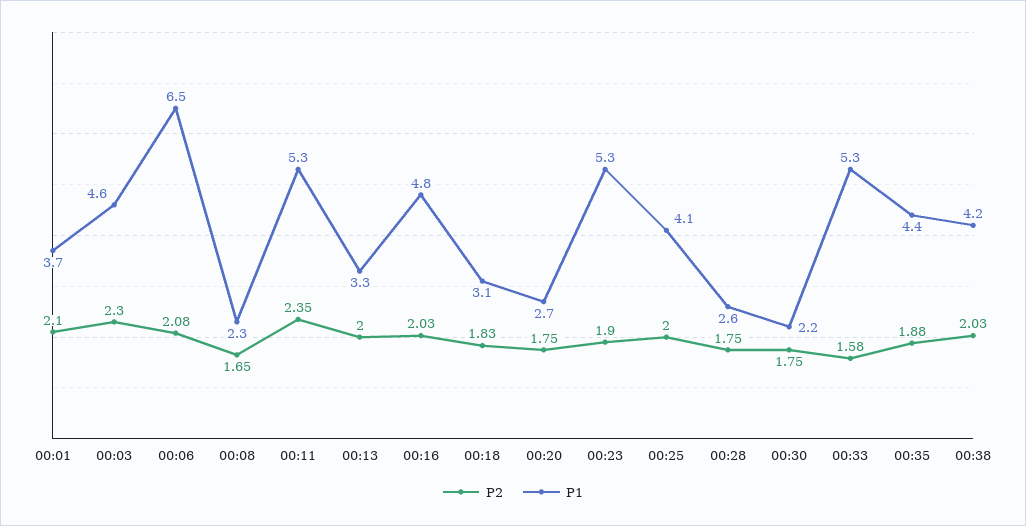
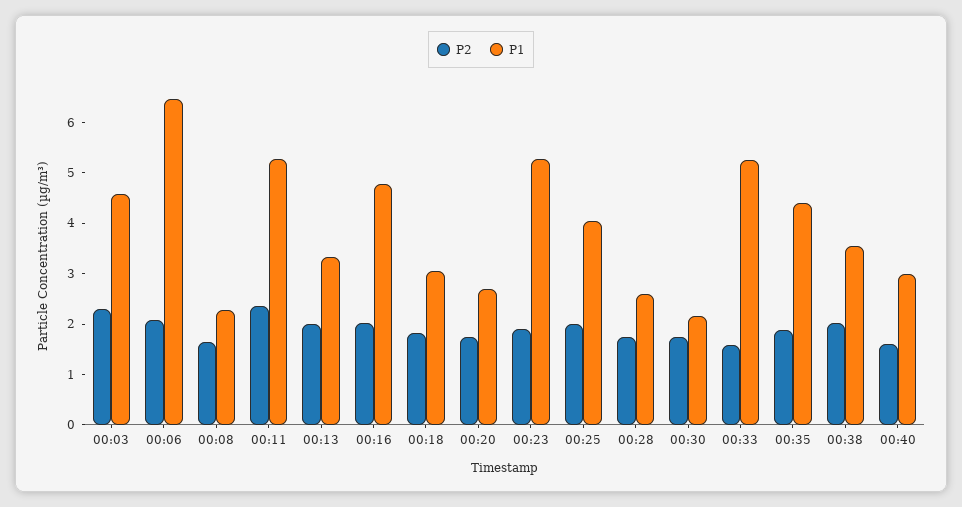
P2, 00:01: 2.1 -> none
P1, 00:01: 3.7 -> none
P1, 00:38: 4.2 -> 3.6
P2, 00:40: none -> 1.6
P1, 00:40: none -> 3

